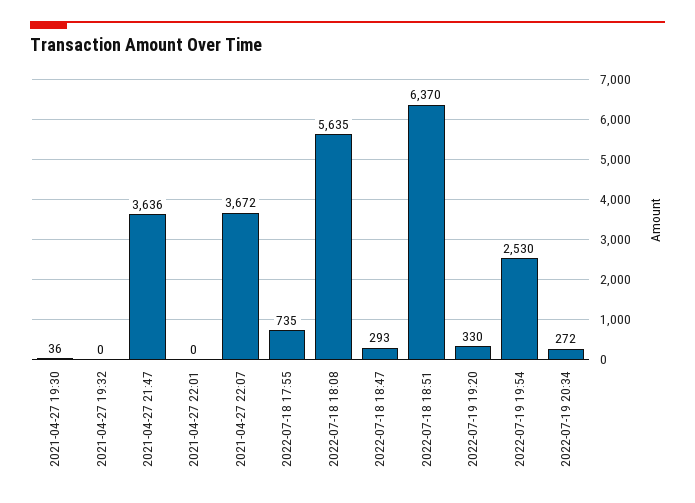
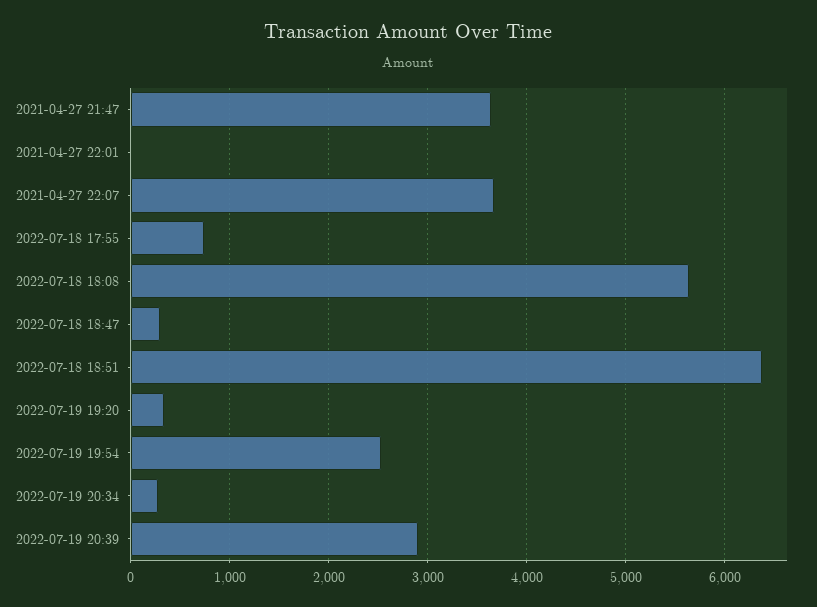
2021-04-27 19:30: 36 -> none
2021-04-27 19:32: 0 -> none
2022-07-19 20:39: none -> 2900

